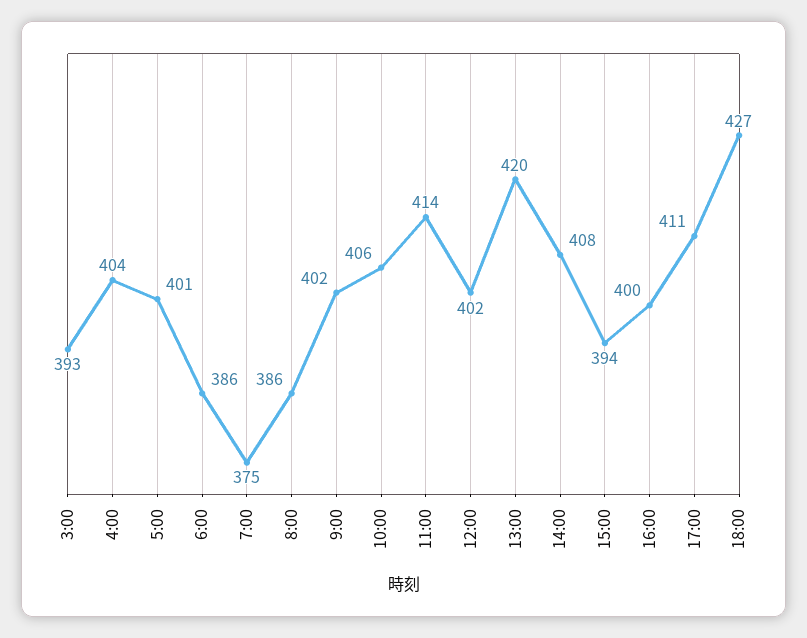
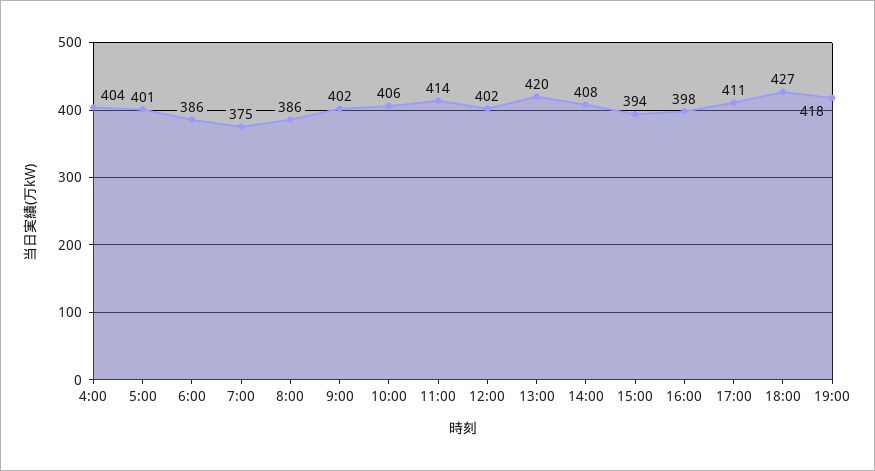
3:00: 393 -> none
16:00: 400 -> 398
19:00: none -> 418

